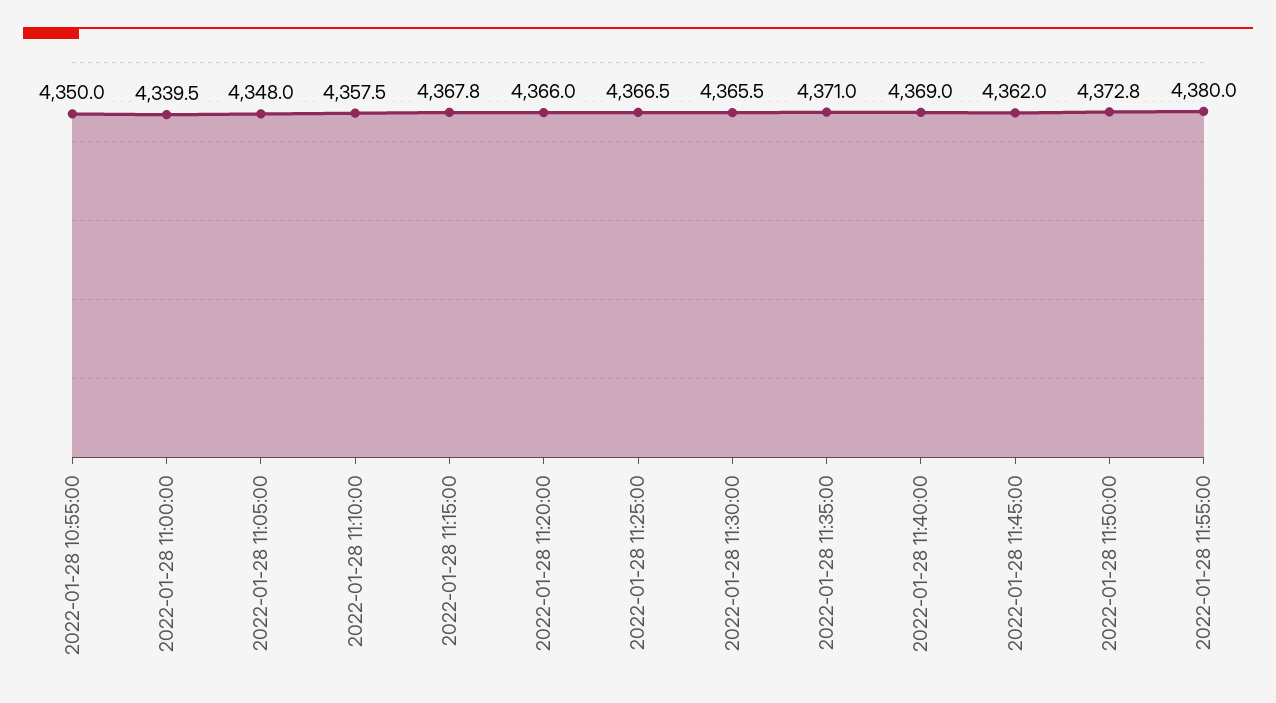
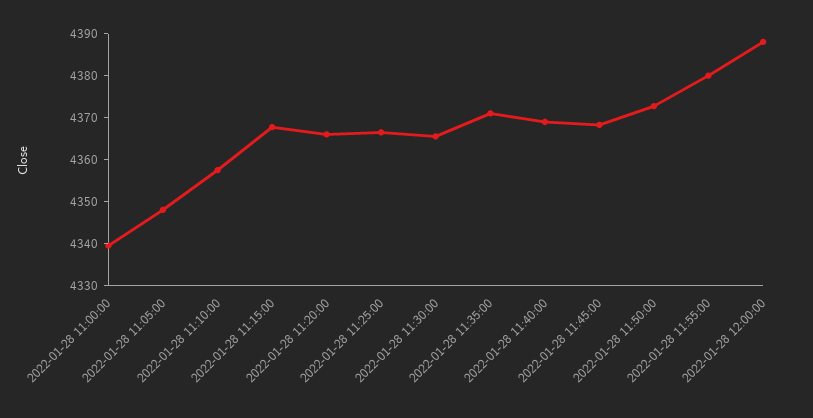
2022-01-28 10:55:00: 4350 -> none
2022-01-28 11:45:00: 4362 -> 4368
2022-01-28 12:00:00: none -> 4388

